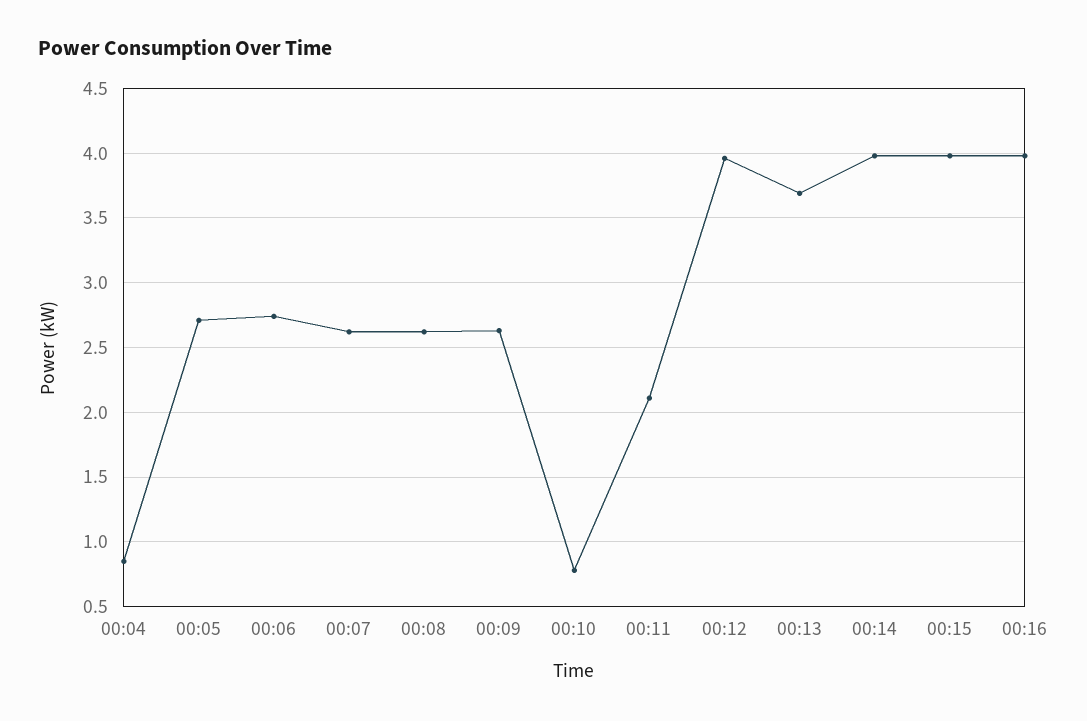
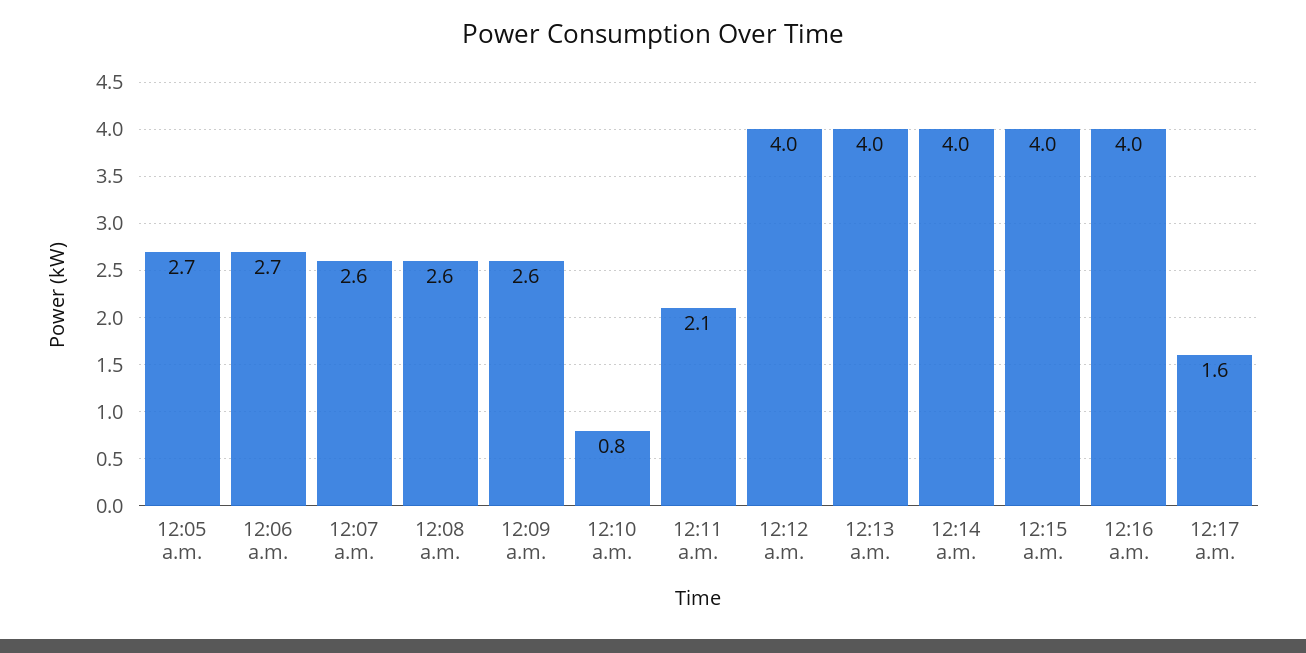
00:04: 0.85 -> none
00:13: 3.7 -> 4
12:17 a.m.: none -> 1.6

